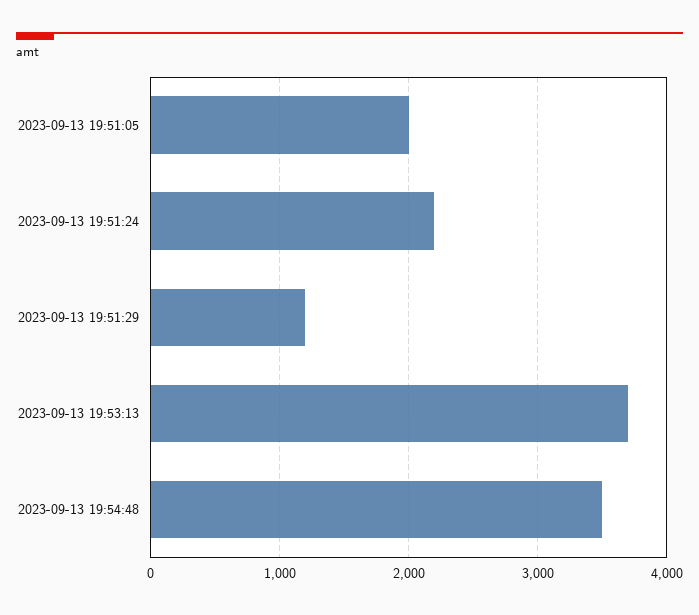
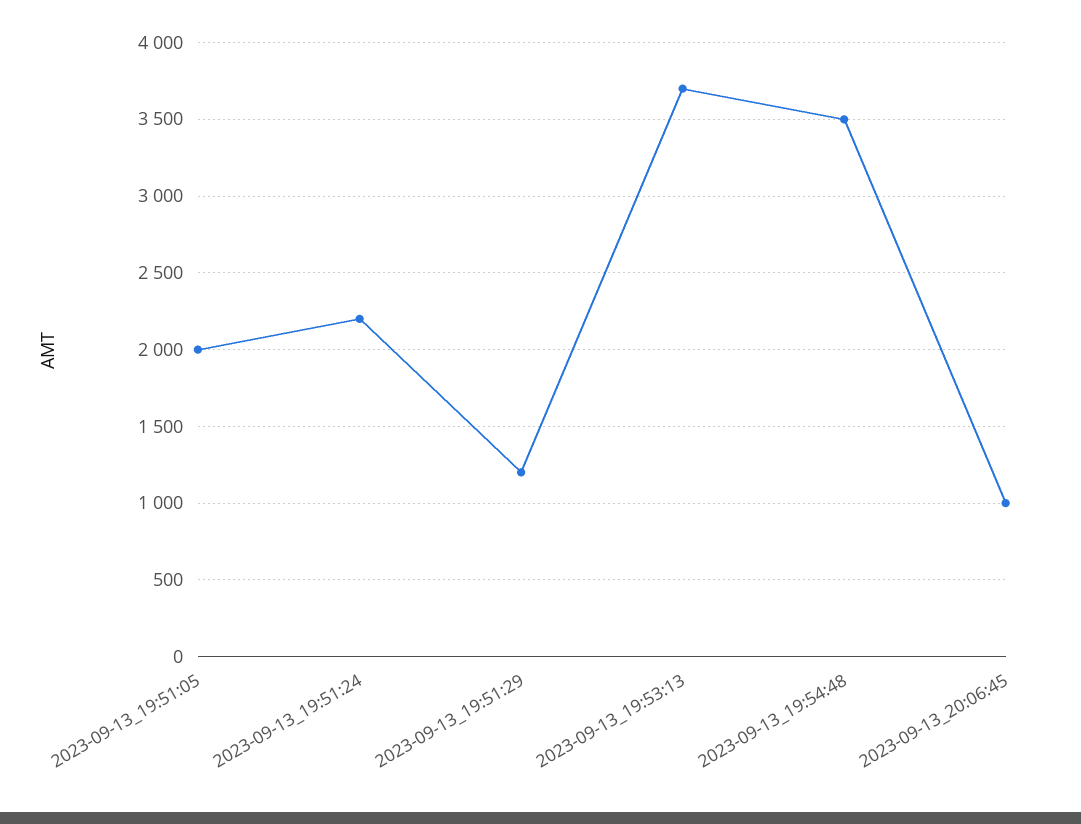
2023-09-13_20:06:45: none -> 1000

